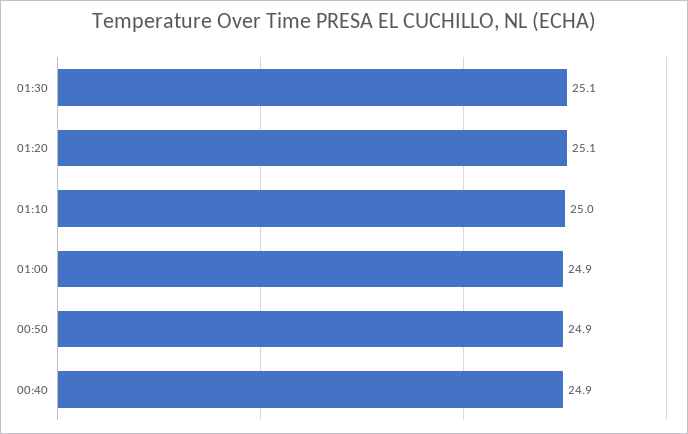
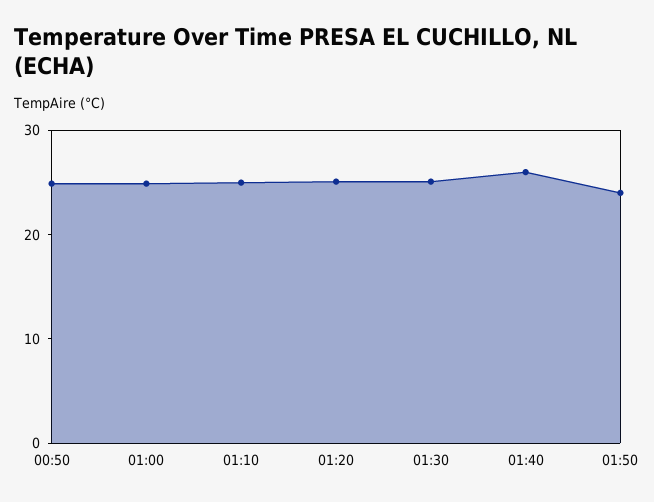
00:40: 24.9 -> none
01:40: none -> 26
01:50: none -> 24

